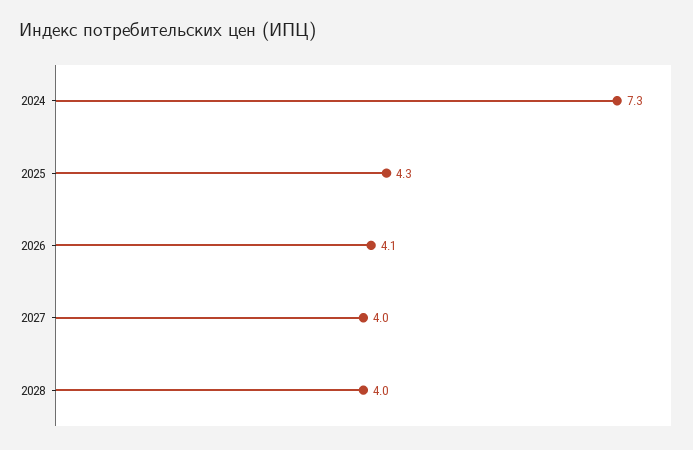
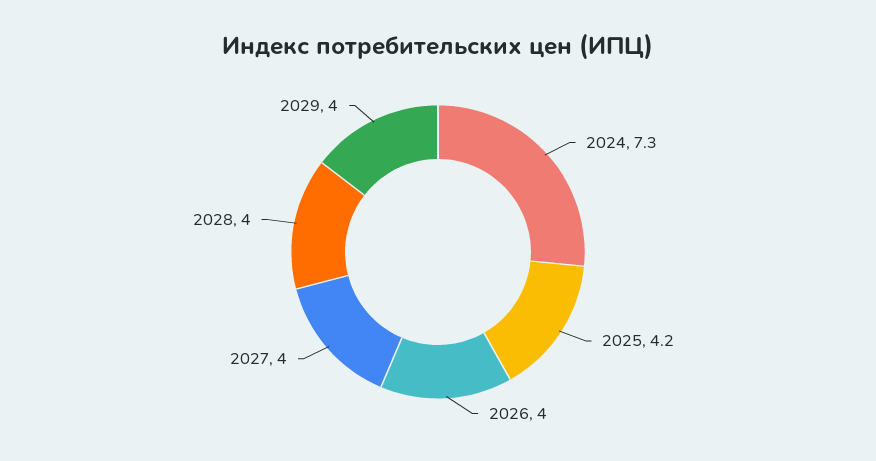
2025: 4.3 -> 4.2
2026: 4.1 -> 4
2029: none -> 4

